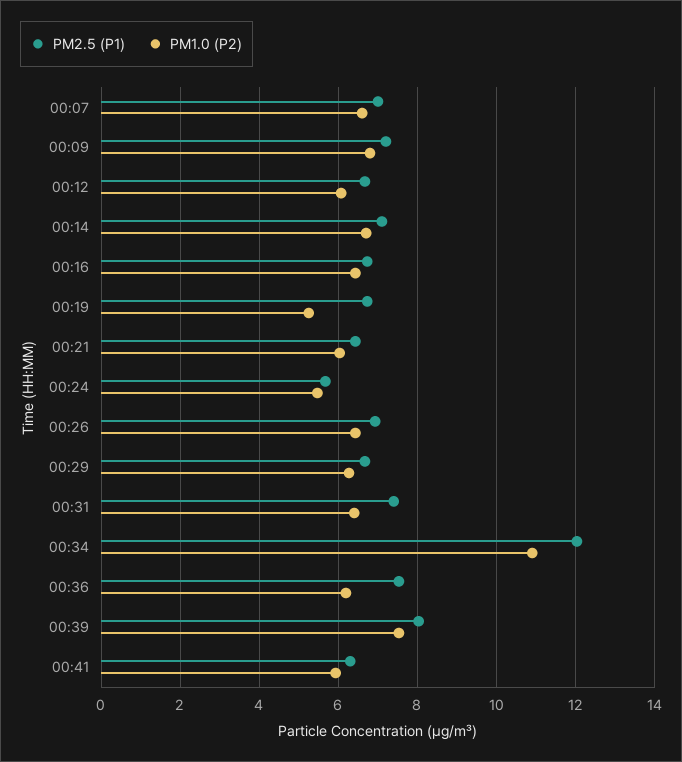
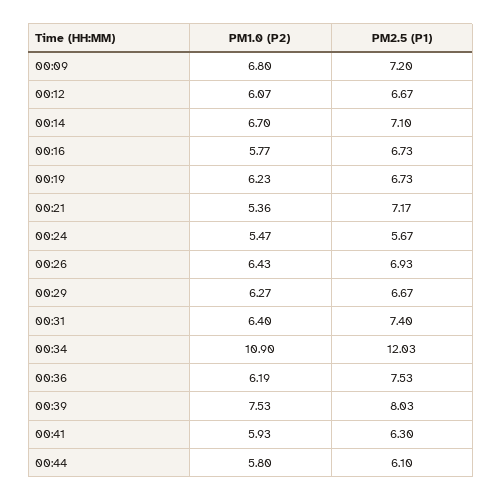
PM2.5 (P1), 00:07: 7 -> none
PM1.0 (P2), 00:07: 6.6 -> none
PM1.0 (P2), 00:16: 6.4 -> 5.77
PM1.0 (P2), 00:19: 5.2 -> 6.23
PM2.5 (P1), 00:21: 6.4 -> 7.17
PM1.0 (P2), 00:21: 6 -> 5.36
PM1.0 (P2), 00:44: none -> 5.8
PM2.5 (P1), 00:44: none -> 6.1

